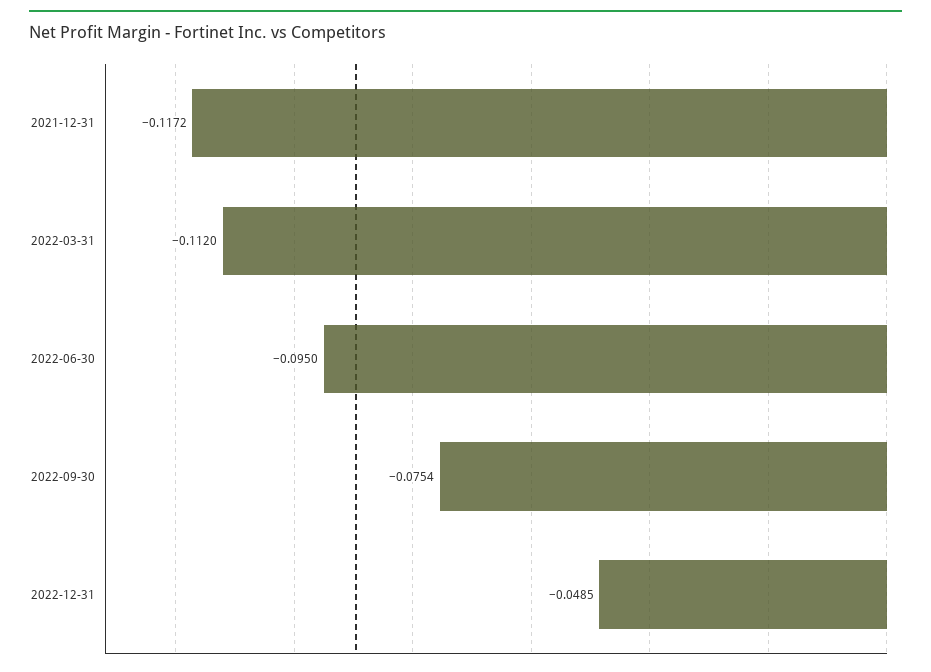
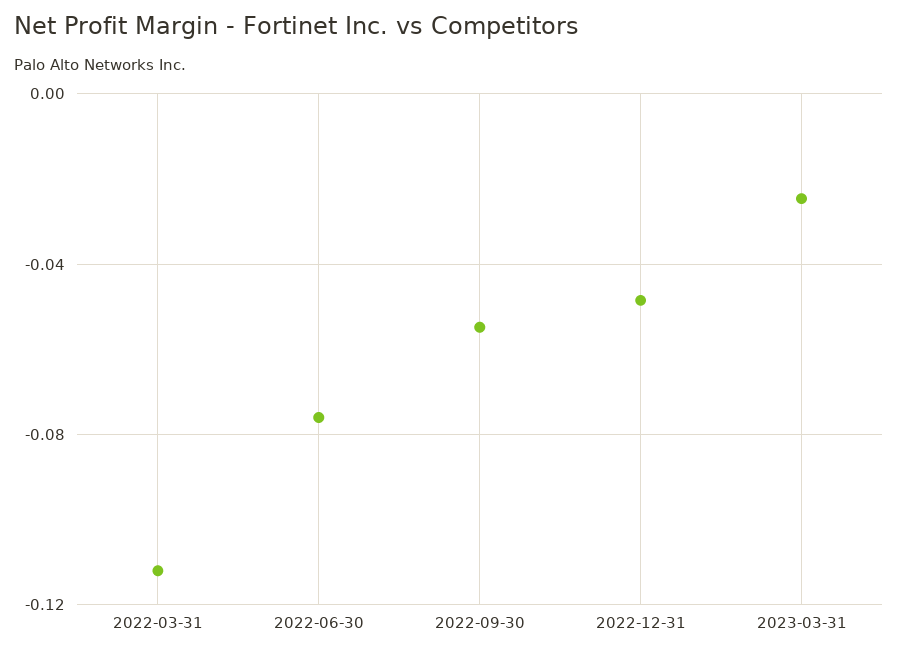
2021-12-31: -0.1172 -> none
2022-06-30: -0.095 -> -0.075
2022-09-30: -0.0754 -> -0.055
2023-03-31: none -> -0.025

